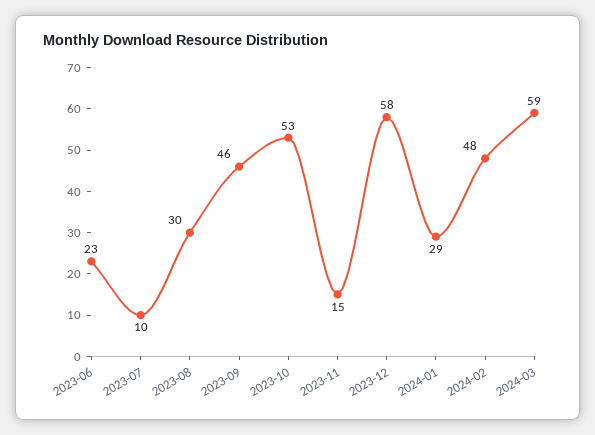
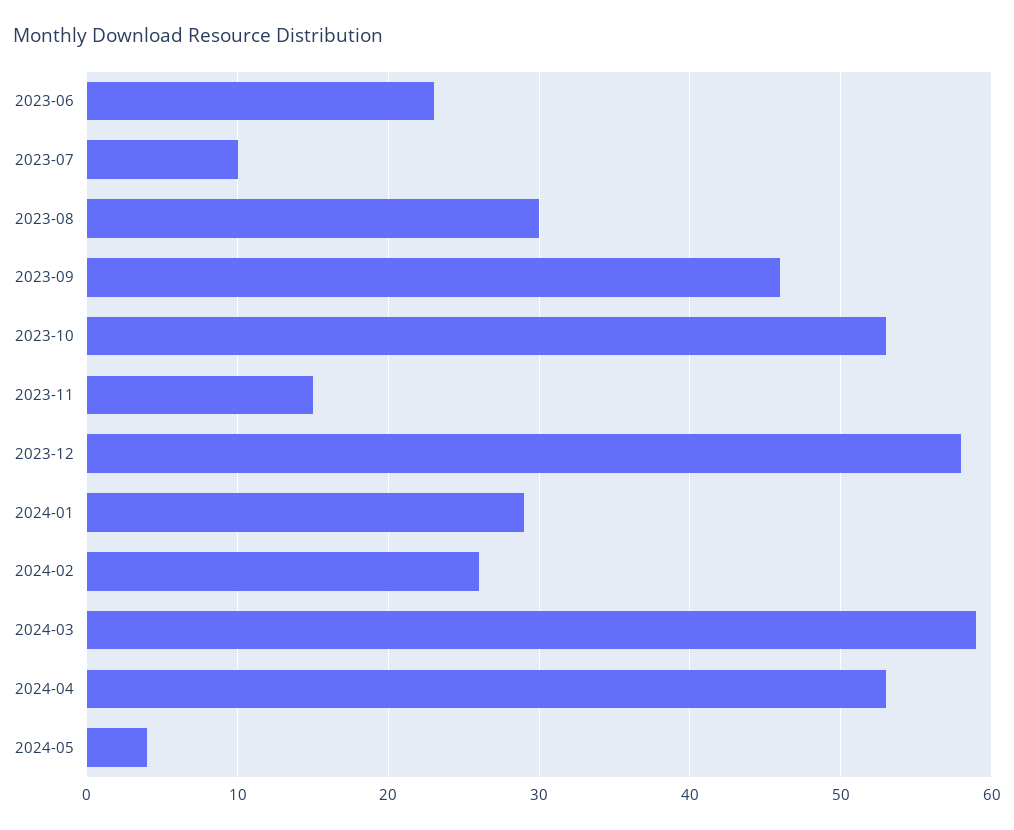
2024-02: 48 -> 26
2024-04: none -> 53
2024-05: none -> 4

